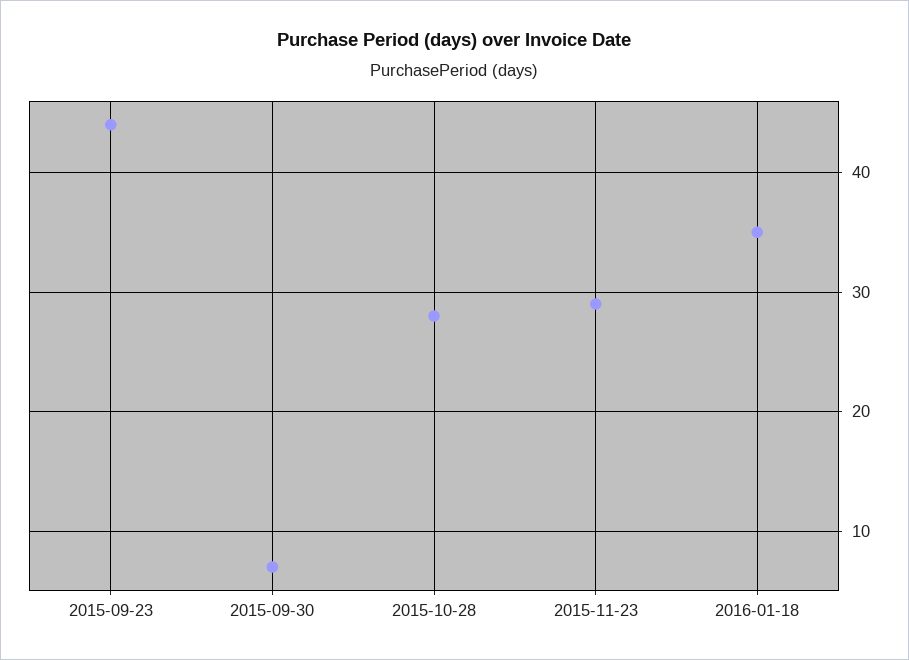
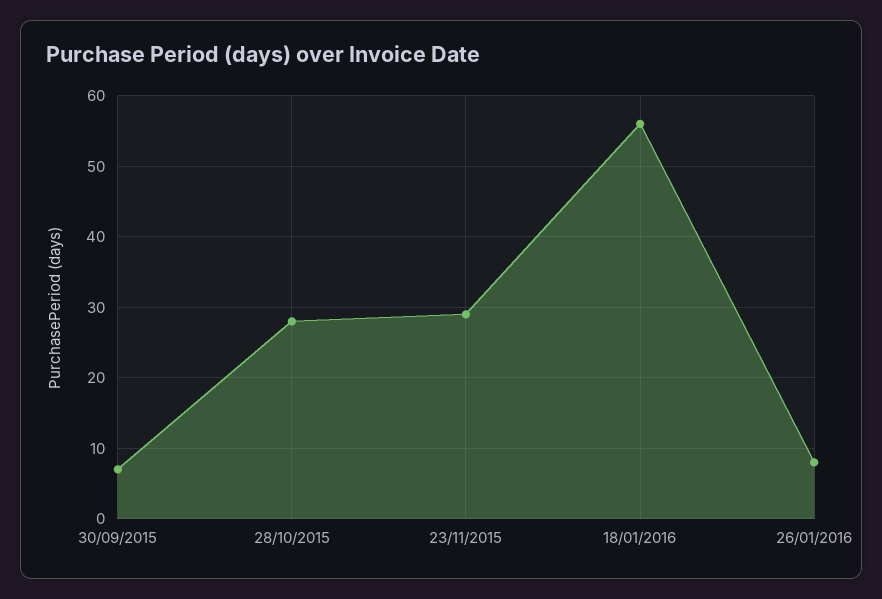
2015-09-23: 44 -> none
2016-01-18: 35 -> 56
26/01/2016: none -> 8

